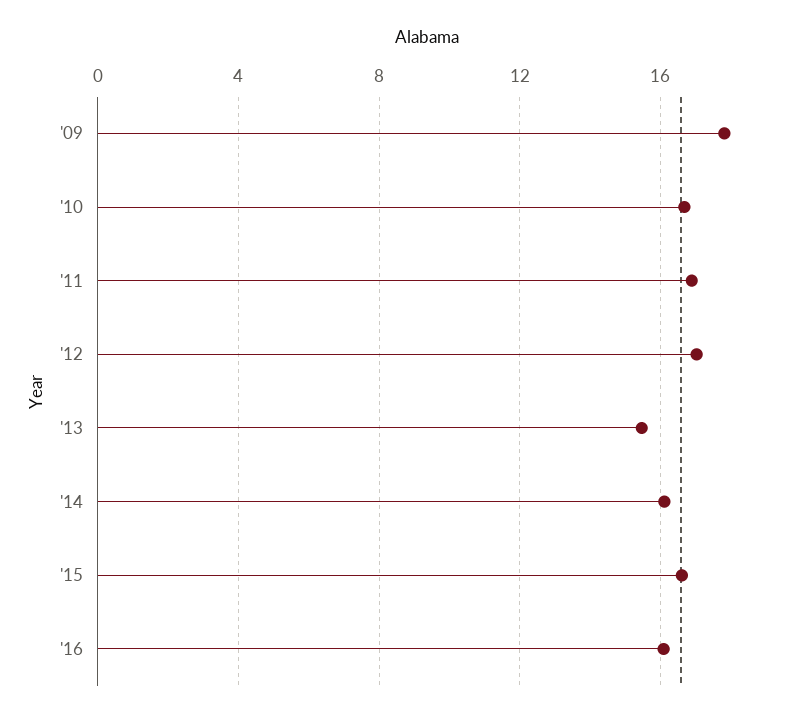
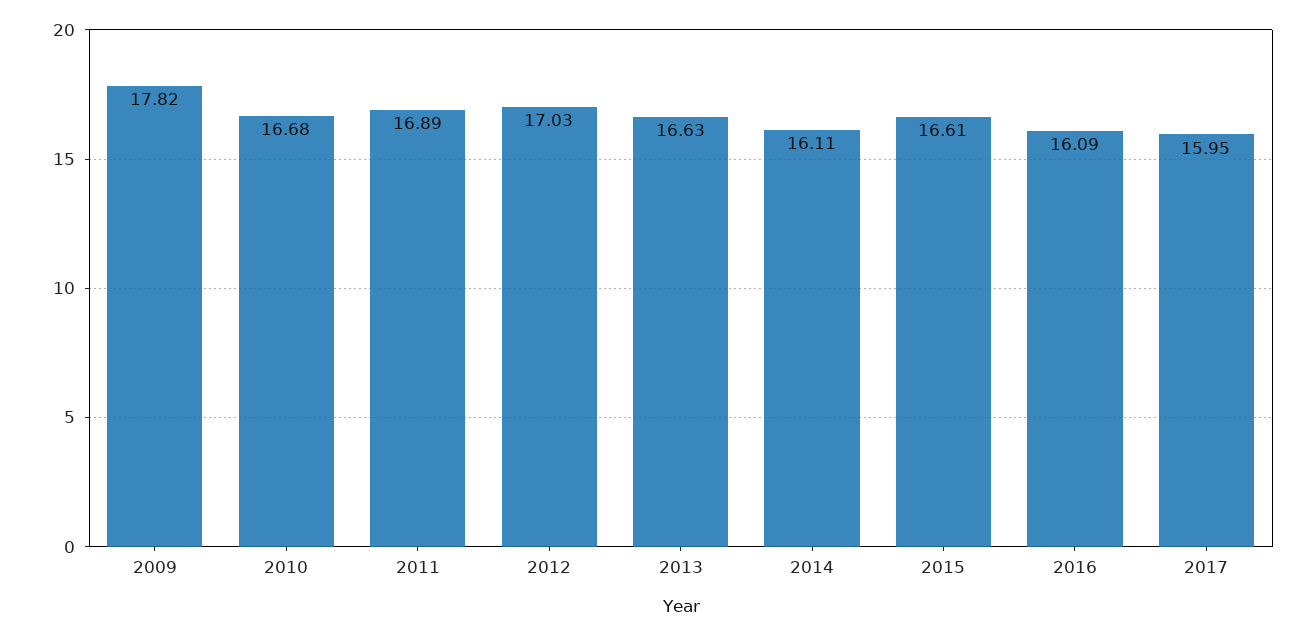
'13: 15.5 -> 16.63
2017: none -> 15.95

